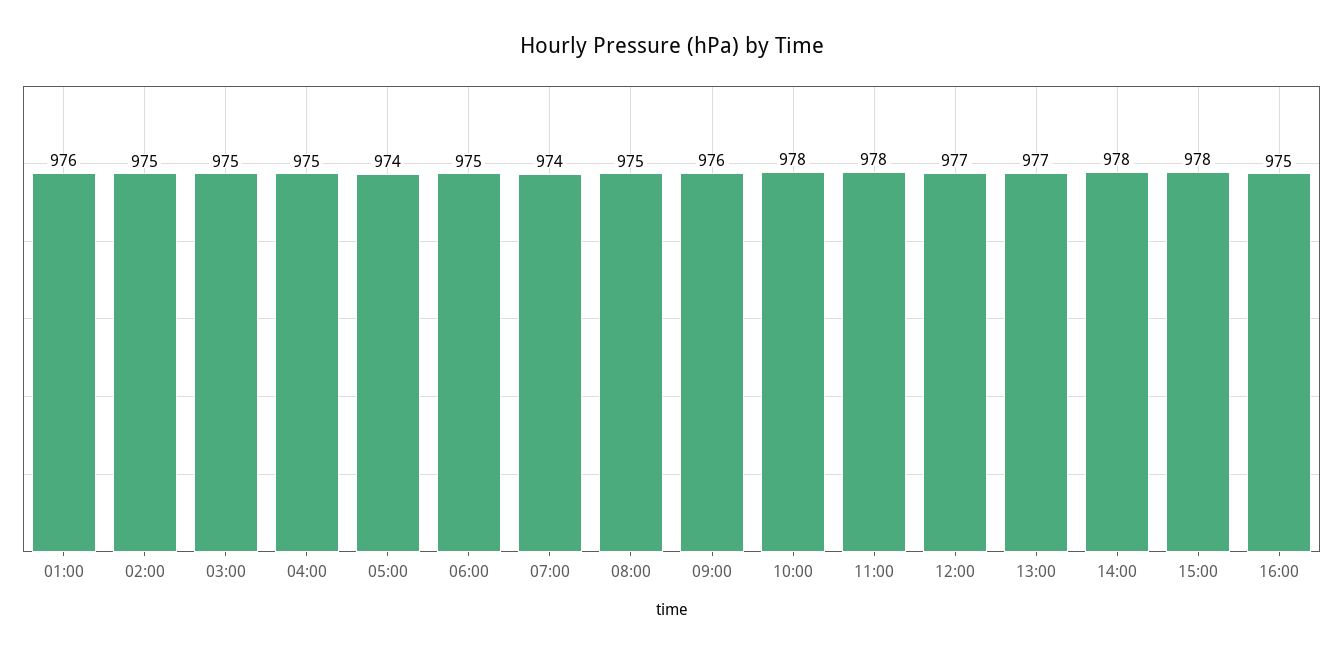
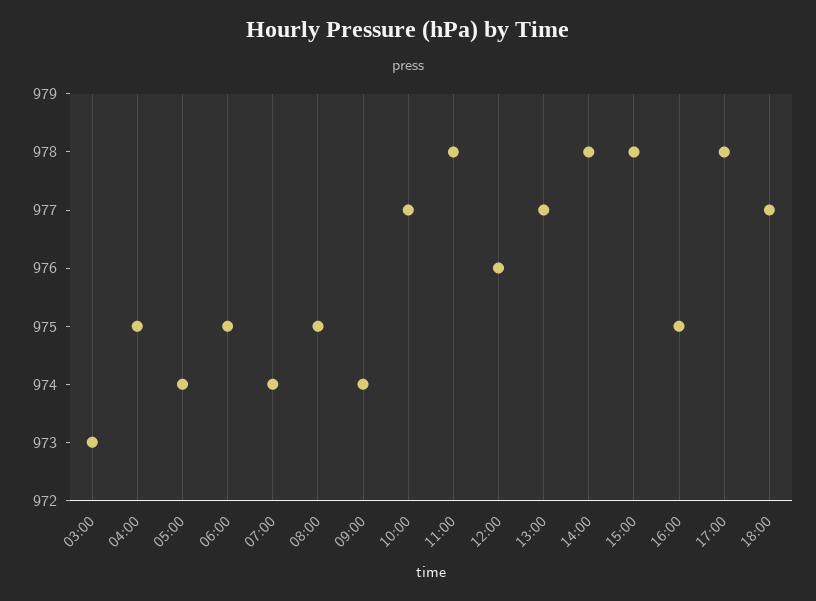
01:00: 976 -> none
02:00: 975 -> none
03:00: 975 -> 973
09:00: 976 -> 974
10:00: 978 -> 977
12:00: 977 -> 976
17:00: none -> 978
18:00: none -> 977

